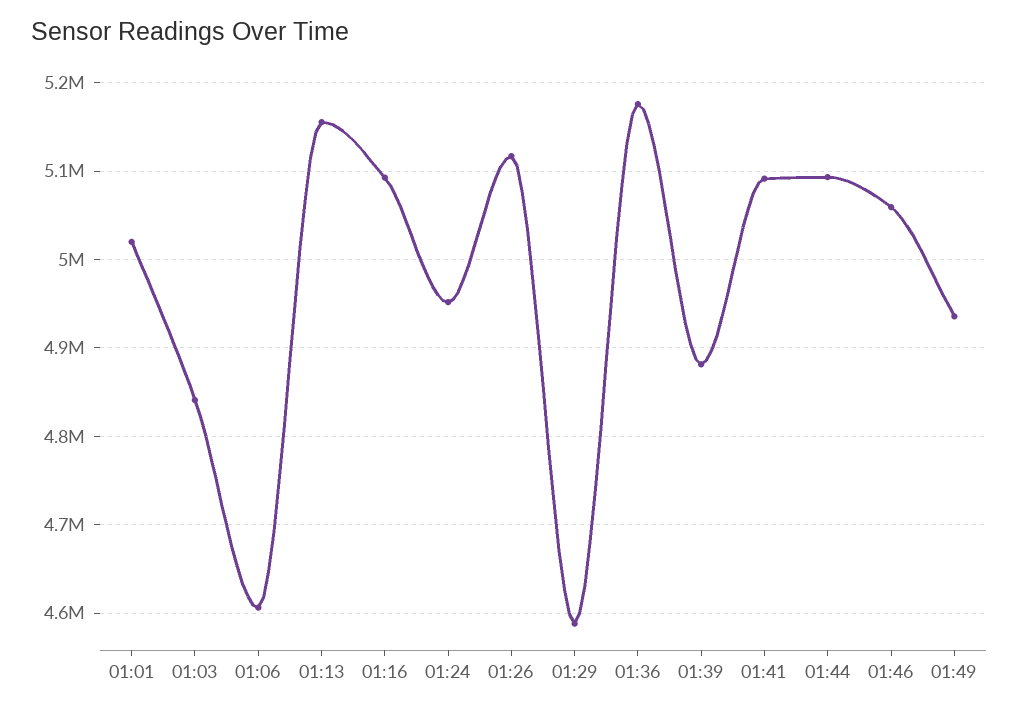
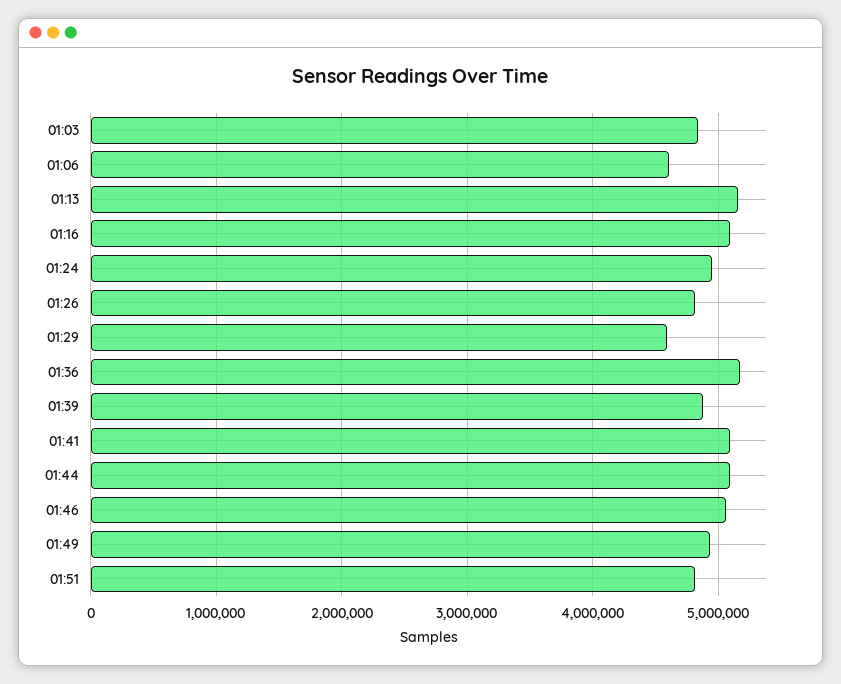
01:01: 5020000 -> none
01:26: 5120000 -> 4800000
01:51: none -> 4800000

